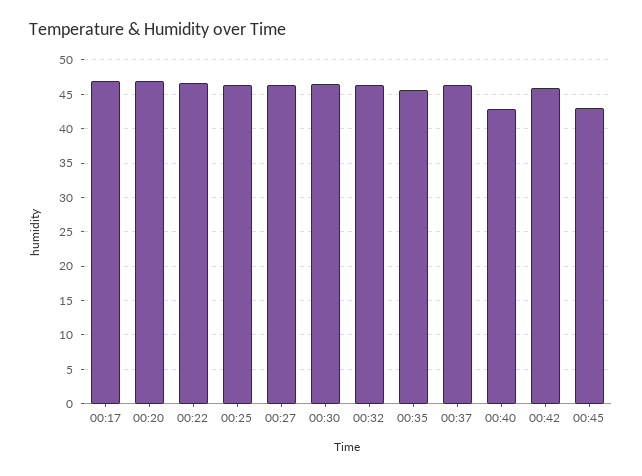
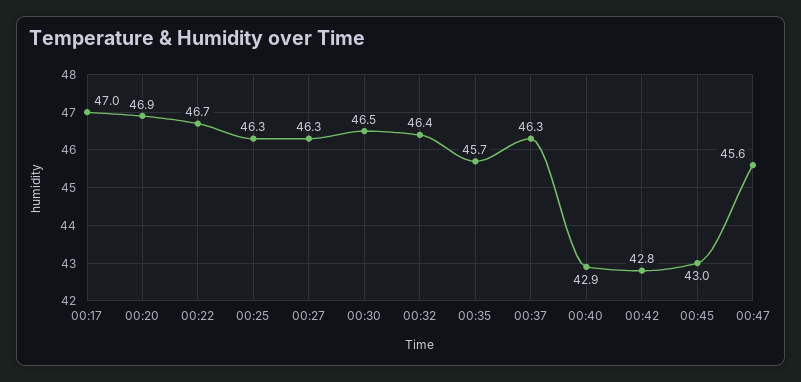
00:42: 46 -> 42.8
00:47: none -> 45.6

